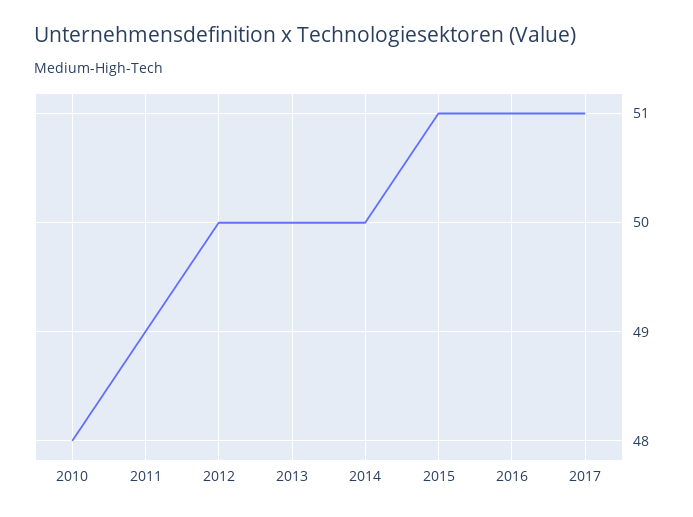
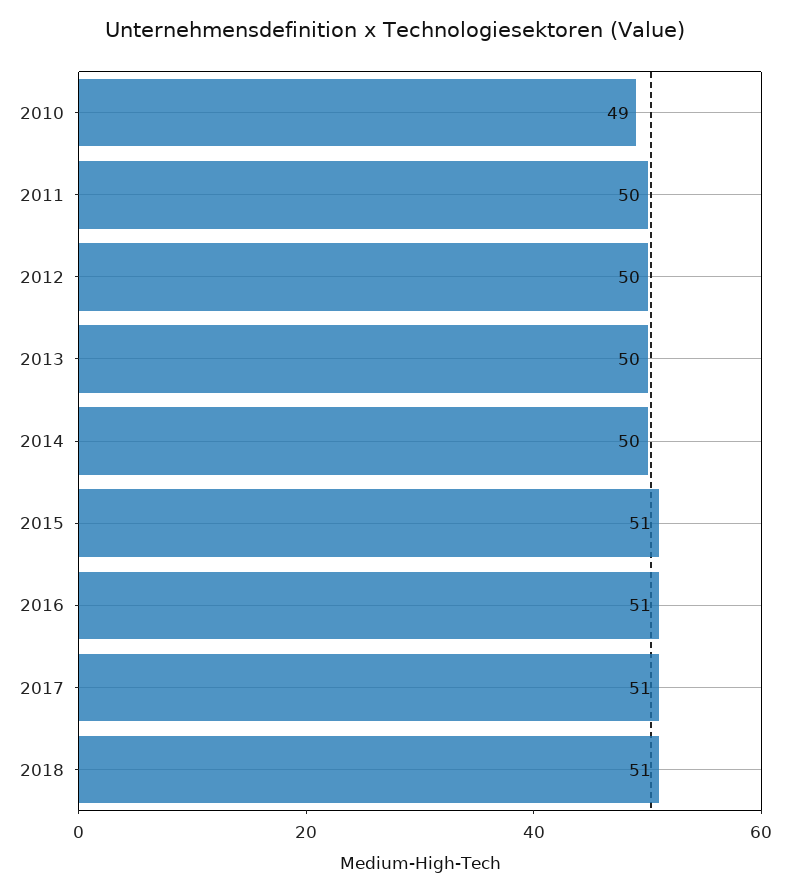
2010: 48 -> 49
2011: 49 -> 50
2018: none -> 51

